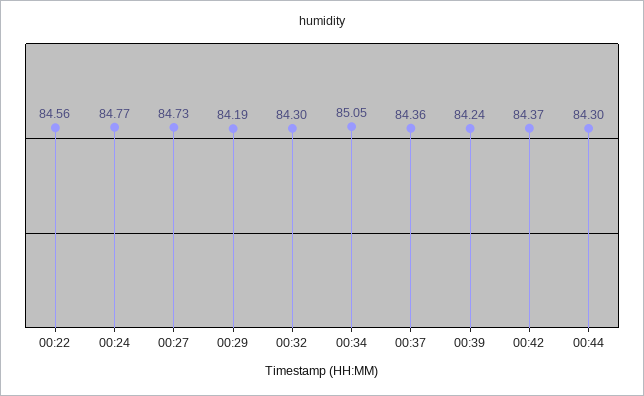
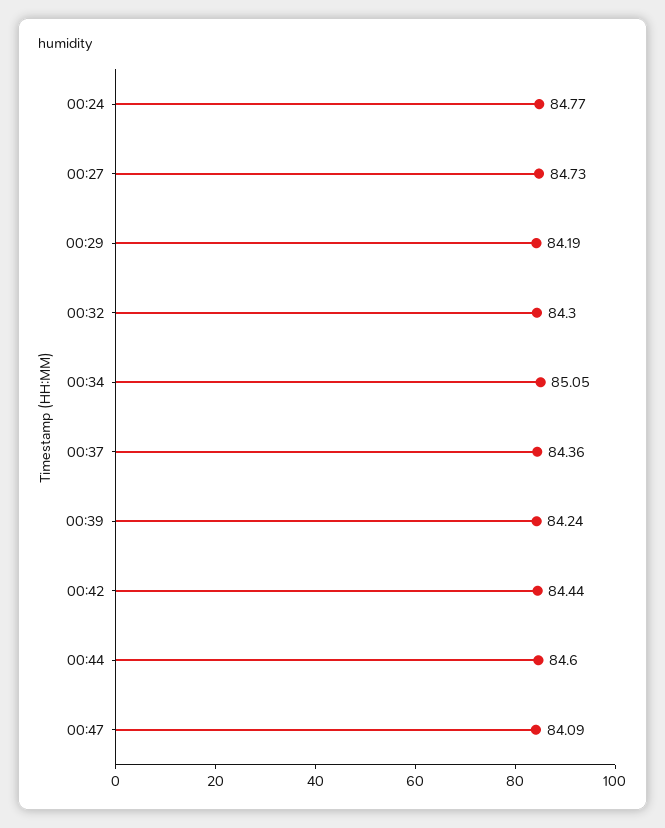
00:22: 84.56 -> none
00:42: 84.37 -> 84.44
00:44: 84.3 -> 84.6
00:47: none -> 84.09

